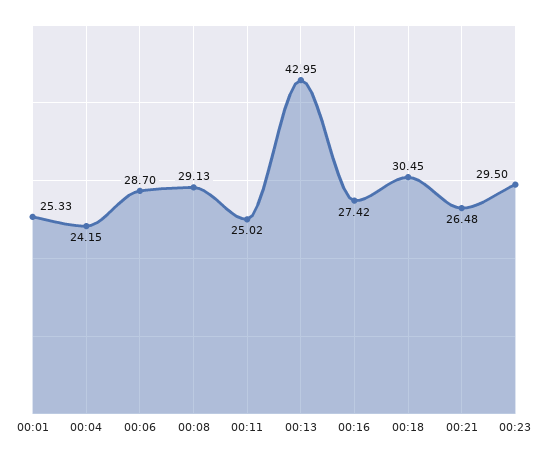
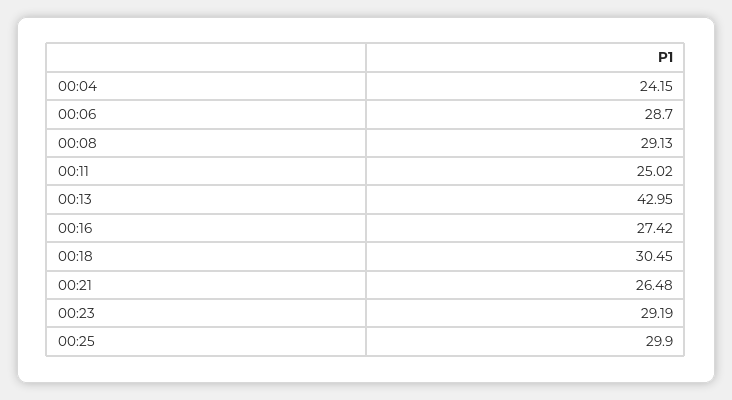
00:01: 25.33 -> none
00:23: 29.5 -> 29.19
00:25: none -> 29.9

